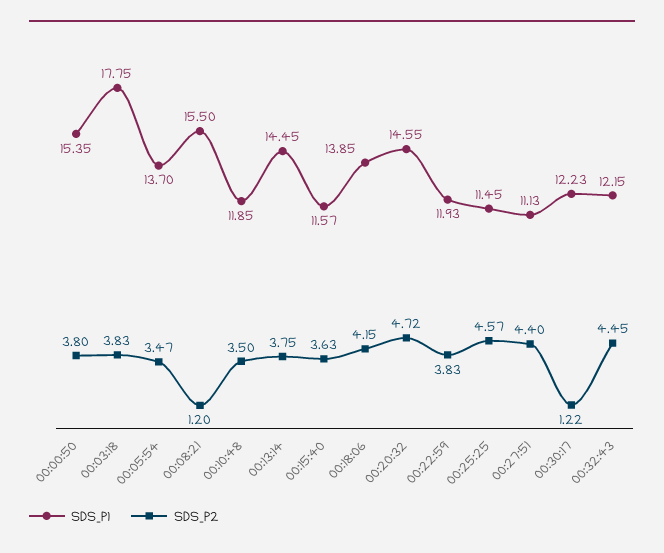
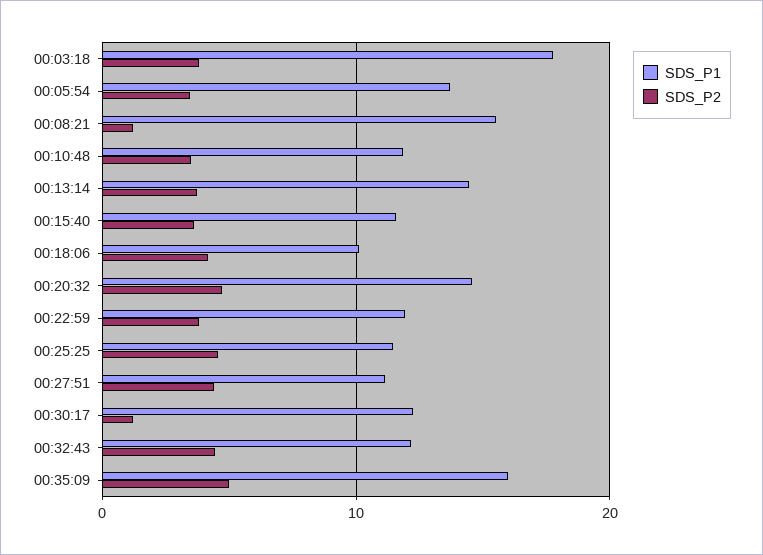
SDS_P1, 00:00:50: 15.35 -> none
SDS_P2, 00:00:50: 3.8 -> none
SDS_P1, 00:18:06: 13.85 -> 10
SDS_P1, 00:35:09: none -> 16
SDS_P2, 00:35:09: none -> 5

